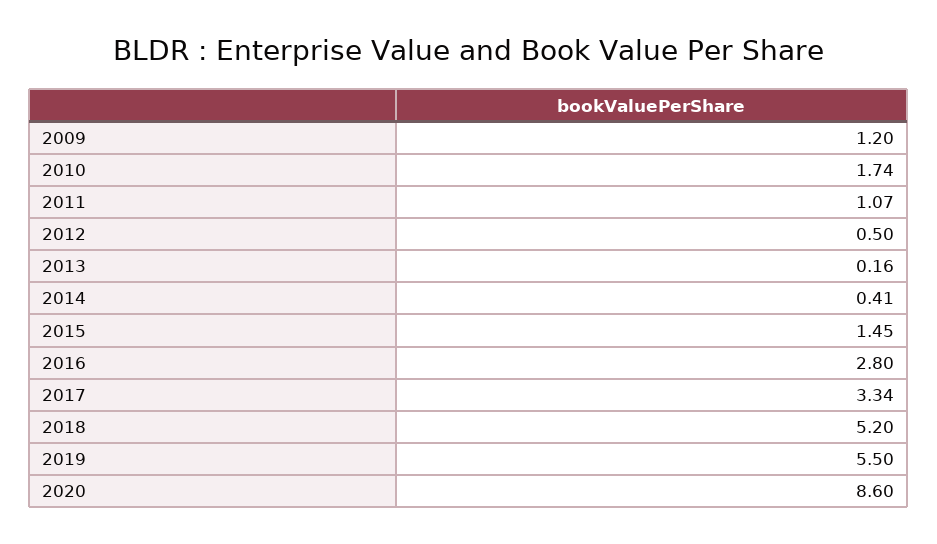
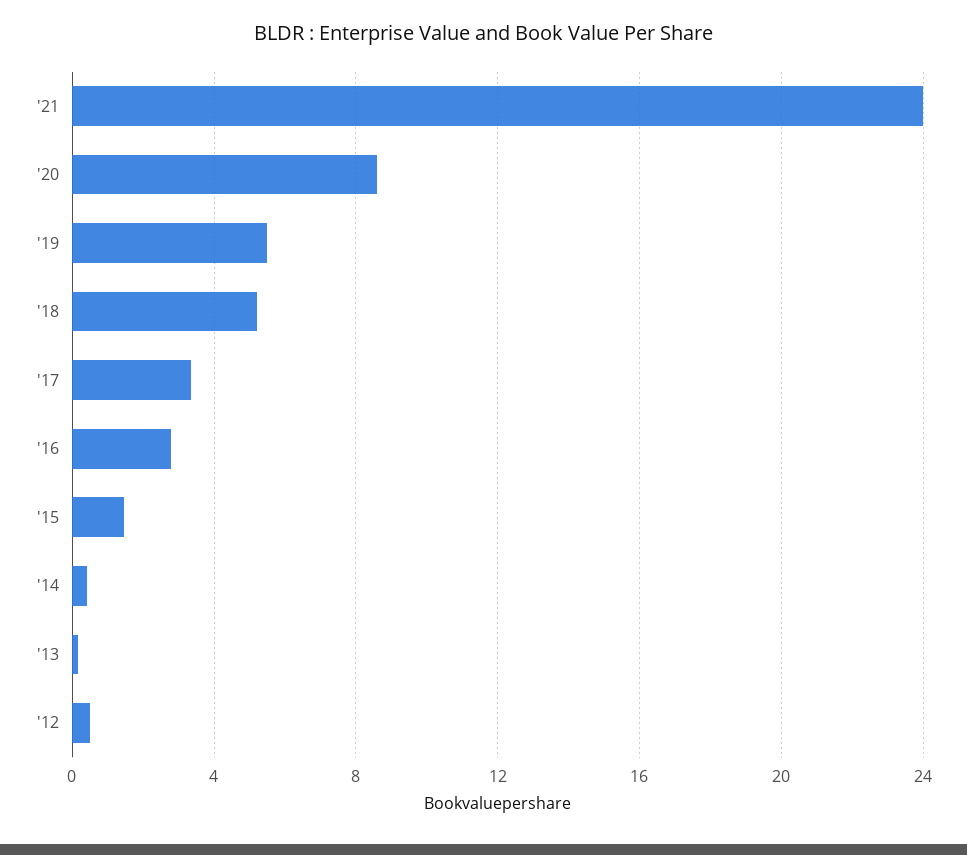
2009: 1.2 -> none
2010: 1.74 -> none
2011: 1.07 -> none
'21: none -> 24

